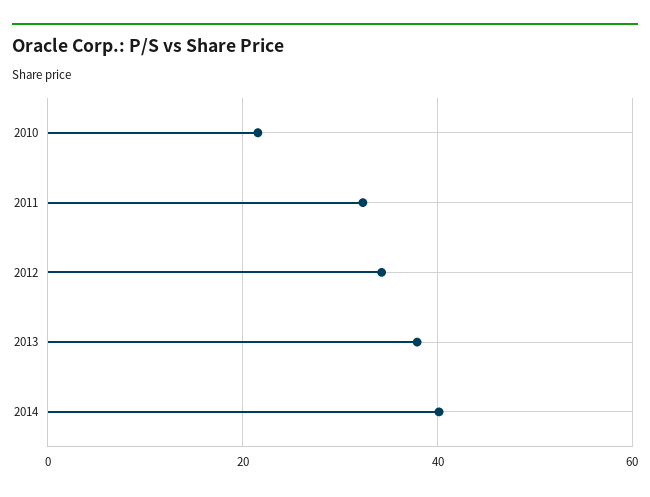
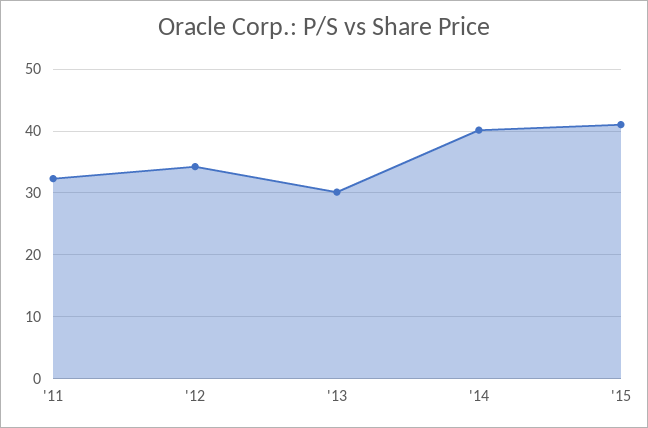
2010: 22 -> none
2013: 38 -> 30
'15: none -> 41

